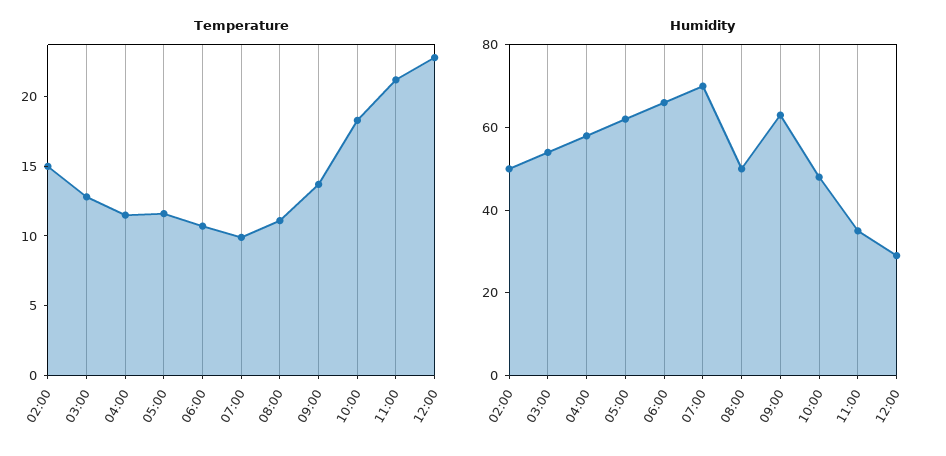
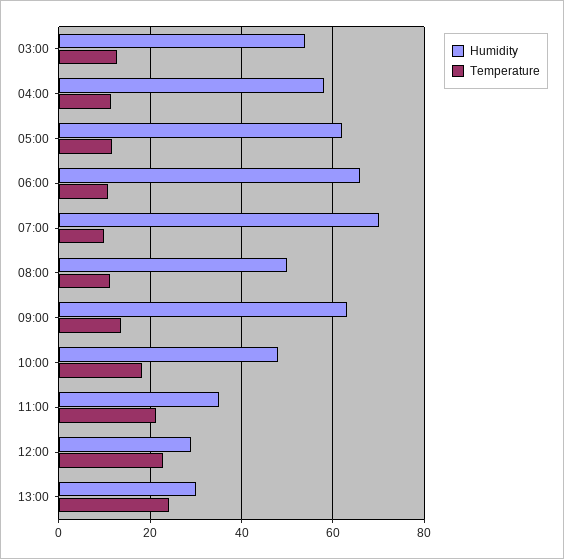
Temperature, 02:00: 15 -> none
Humidity, 02:00: 50 -> none
Humidity, 13:00: none -> 30
Temperature, 13:00: none -> 24

